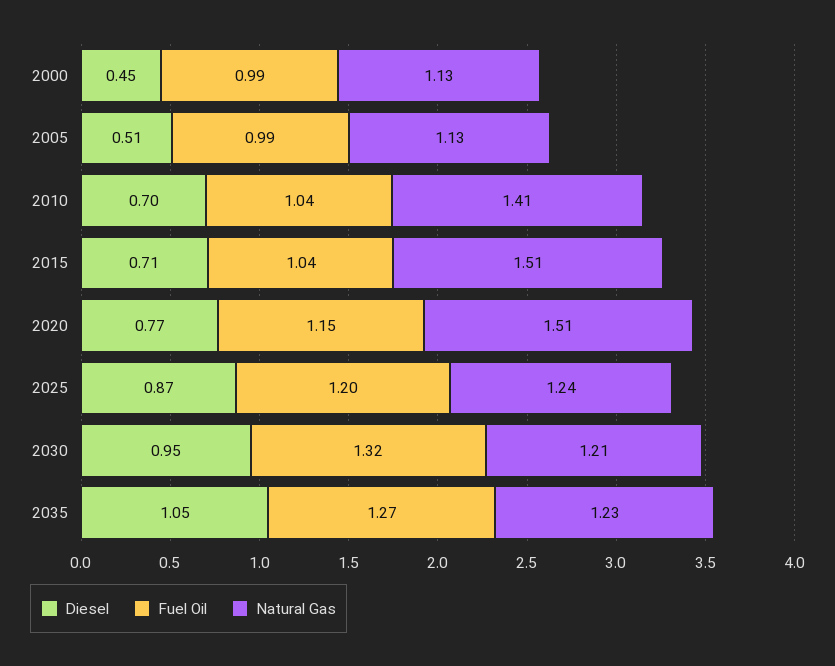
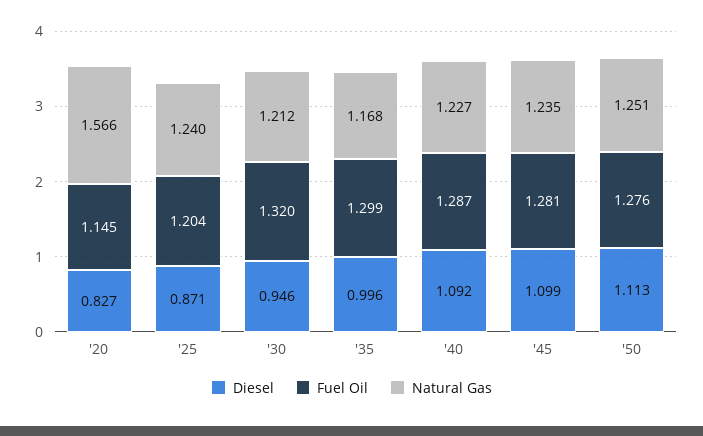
Diesel, 2000: 0.45 -> none
Fuel Oil, 2000: 0.99 -> none
Natural Gas, 2000: 1.13 -> none
Diesel, 2005: 0.51 -> none
Fuel Oil, 2005: 0.99 -> none
Natural Gas, 2005: 1.13 -> none
Diesel, 2010: 0.7 -> none
Fuel Oil, 2010: 1.04 -> none
Natural Gas, 2010: 1.41 -> none
Diesel, 2015: 0.71 -> none
Fuel Oil, 2015: 1.04 -> none
Natural Gas, 2015: 1.51 -> none
Diesel, 2020: 0.77 -> 0.827
Natural Gas, 2020: 1.51 -> 1.566
Diesel, 2035: 1.05 -> 0.996
Fuel Oil, 2035: 1.27 -> 1.299
Natural Gas, 2035: 1.23 -> 1.168
Diesel, '40: none -> 1.092
Fuel Oil, '40: none -> 1.287
Natural Gas, '40: none -> 1.227
Diesel, '45: none -> 1.099
Fuel Oil, '45: none -> 1.281
Natural Gas, '45: none -> 1.235
Diesel, '50: none -> 1.113
Fuel Oil, '50: none -> 1.276
Natural Gas, '50: none -> 1.251

